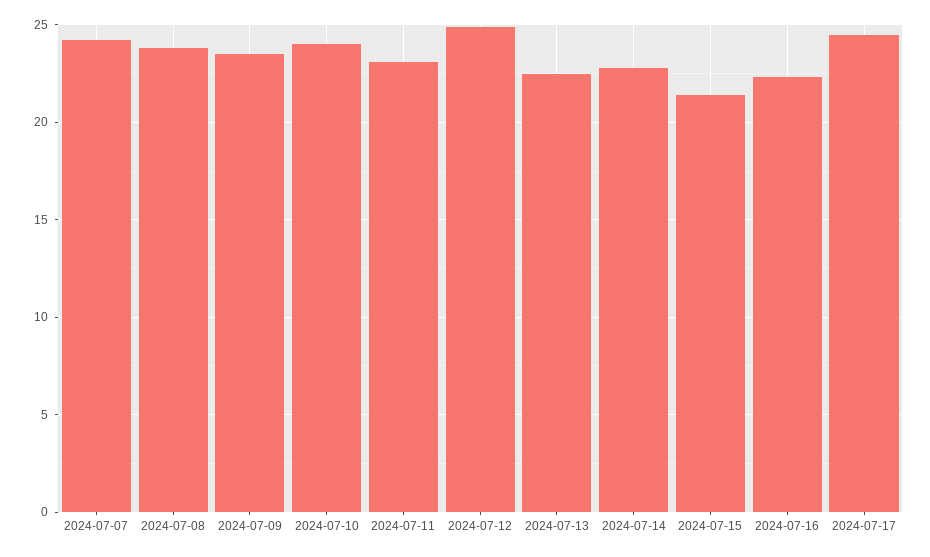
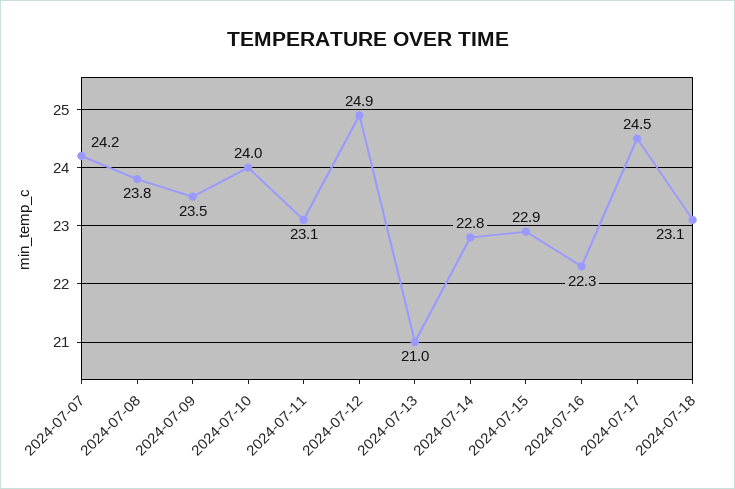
2024-07-13: 22.5 -> 21
2024-07-15: 21.5 -> 22.9
2024-07-18: none -> 23.1

